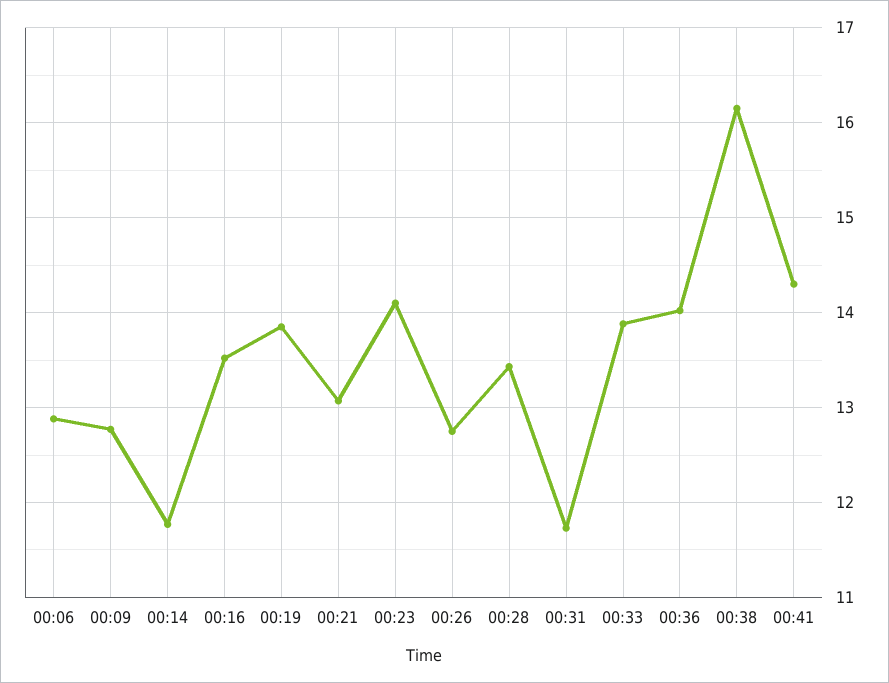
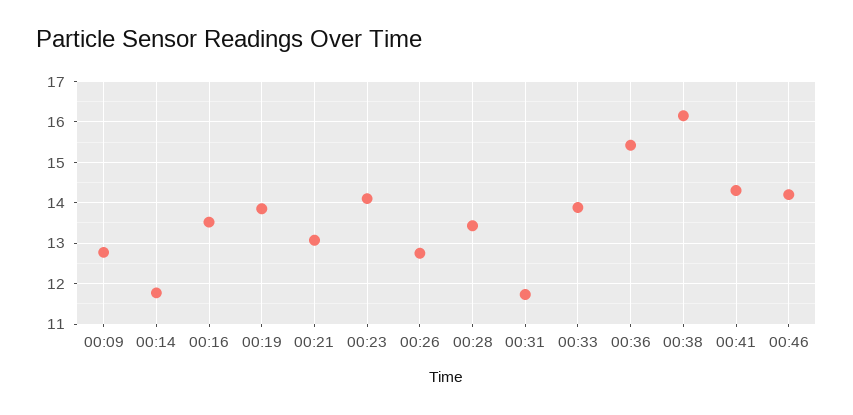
00:06: 12.9 -> none
00:36: 14 -> 15.4
00:46: none -> 14.2

